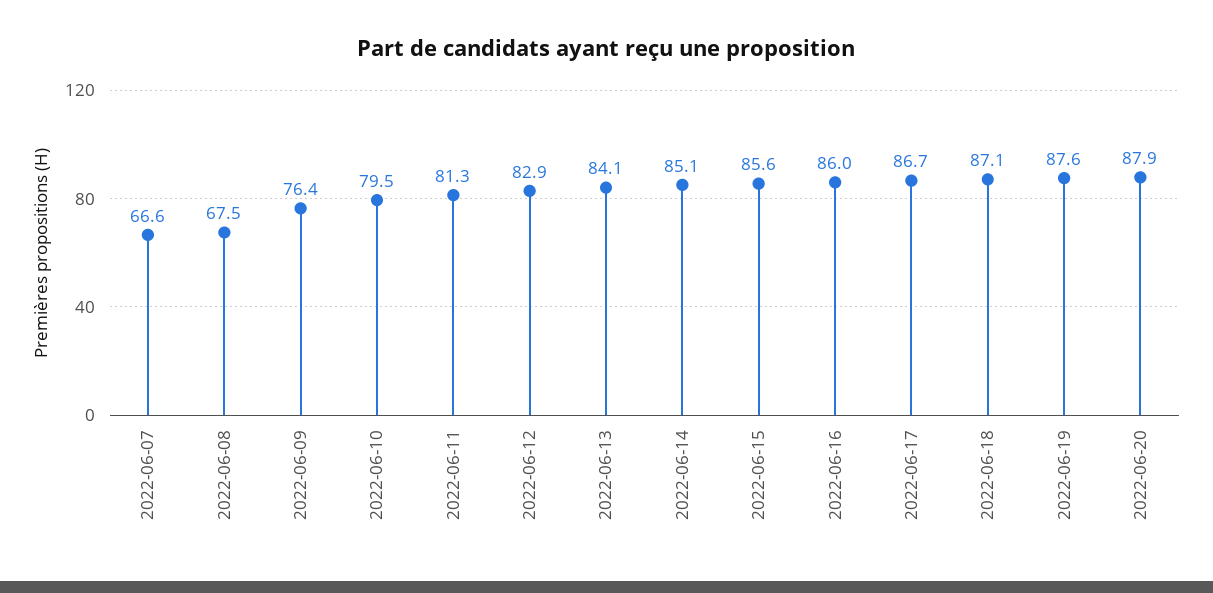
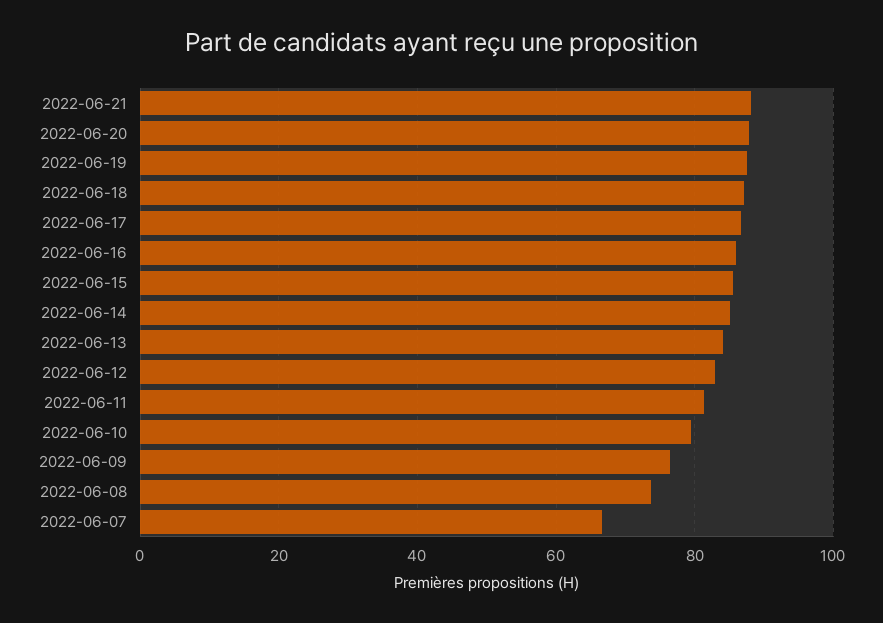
2022-06-08: 67.5 -> 74
2022-06-21: none -> 88

